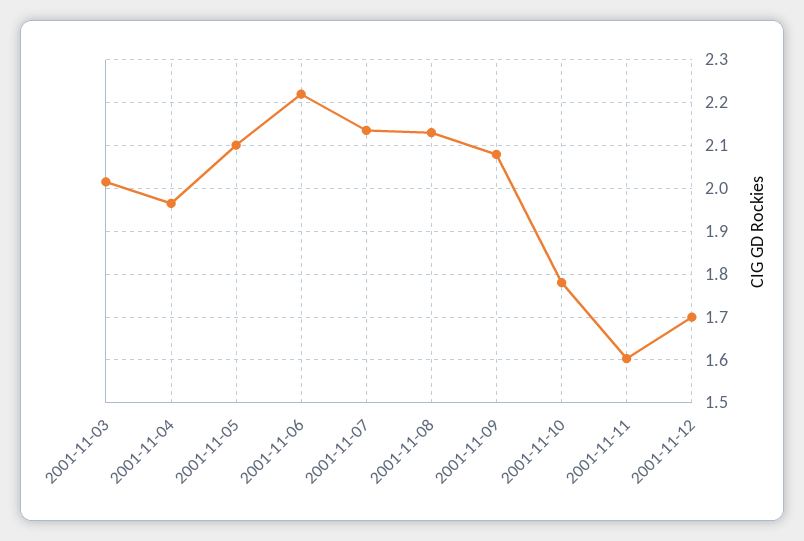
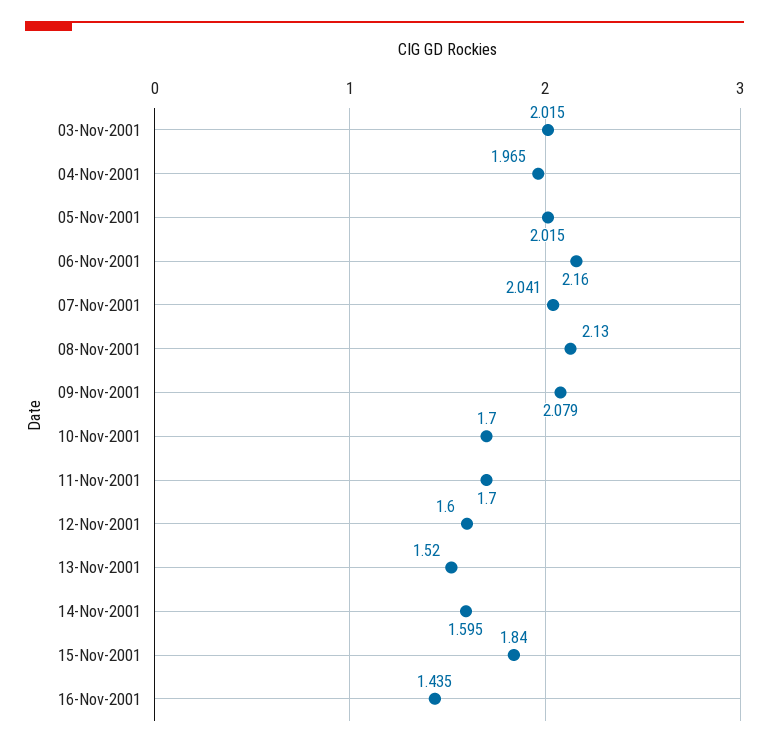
2001-11-05: 2.1 -> 2.015
2001-11-06: 2.22 -> 2.16
2001-11-07: 2.14 -> 2.041
2001-11-10: 1.78 -> 1.7
2001-11-11: 1.6 -> 1.7
2001-11-12: 1.7 -> 1.6
13-Nov-2001: none -> 1.52
14-Nov-2001: none -> 1.595
15-Nov-2001: none -> 1.84
16-Nov-2001: none -> 1.435

